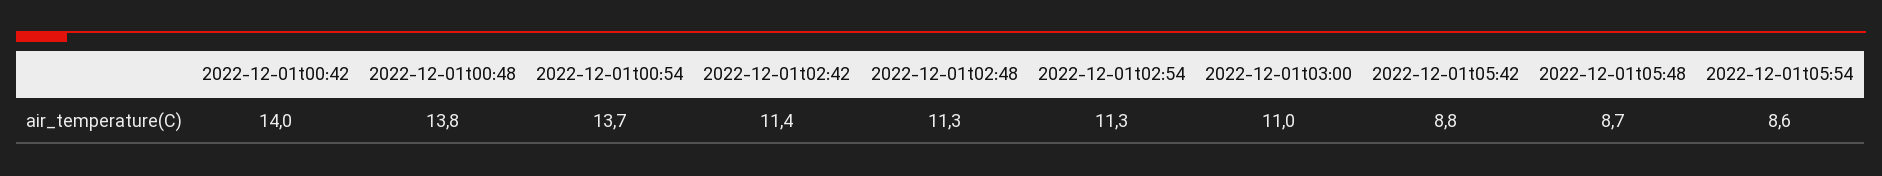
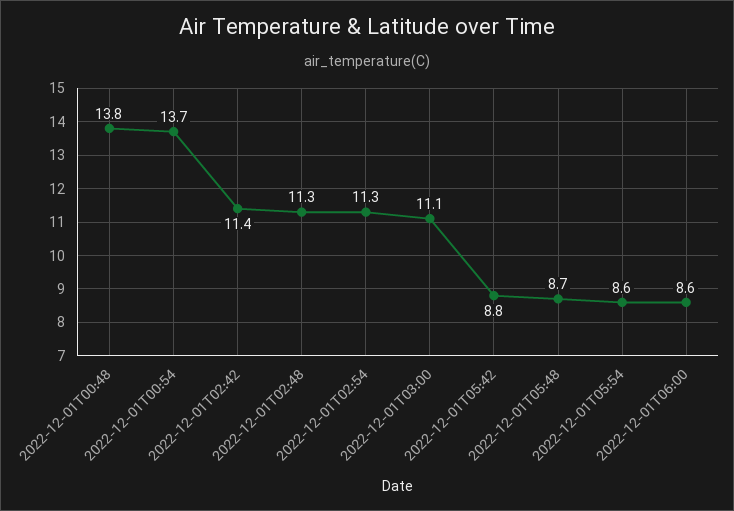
2022-12-01t00:42: 14 -> none
2022-12-01t03:00: 11 -> 11.1
2022-12-01T06:00: none -> 8.6

